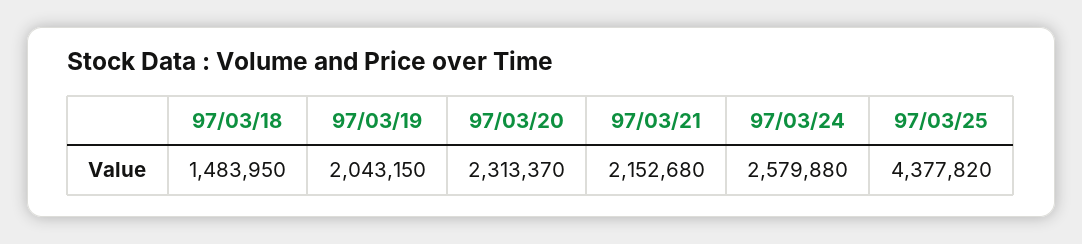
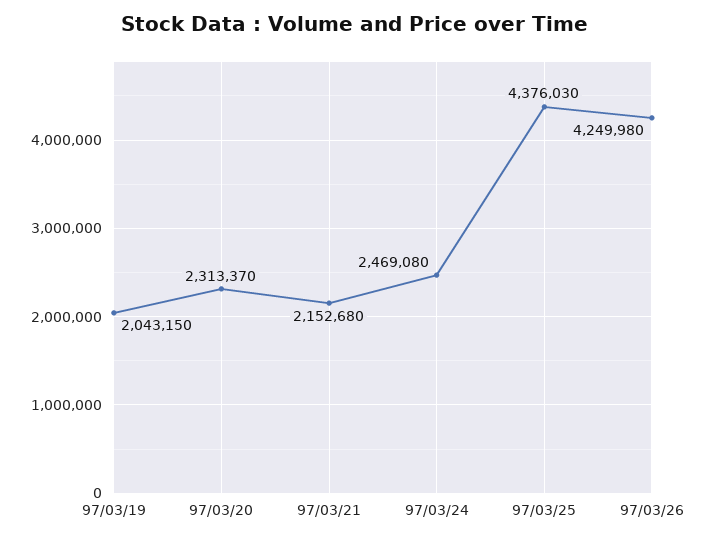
97/03/18: 1483950 -> none
97/03/24: 2579880 -> 2469080
97/03/25: 4377820 -> 4376030
97/03/26: none -> 4249980

